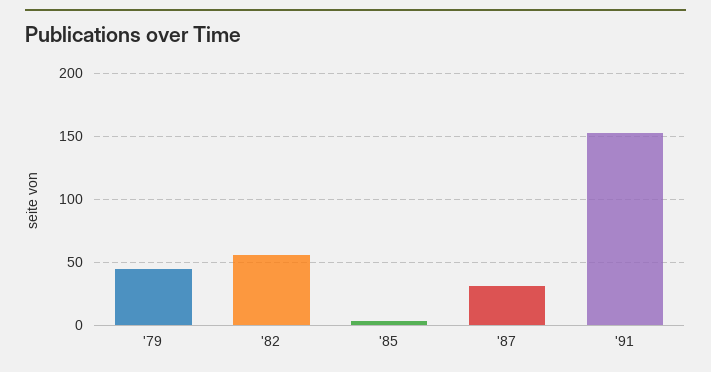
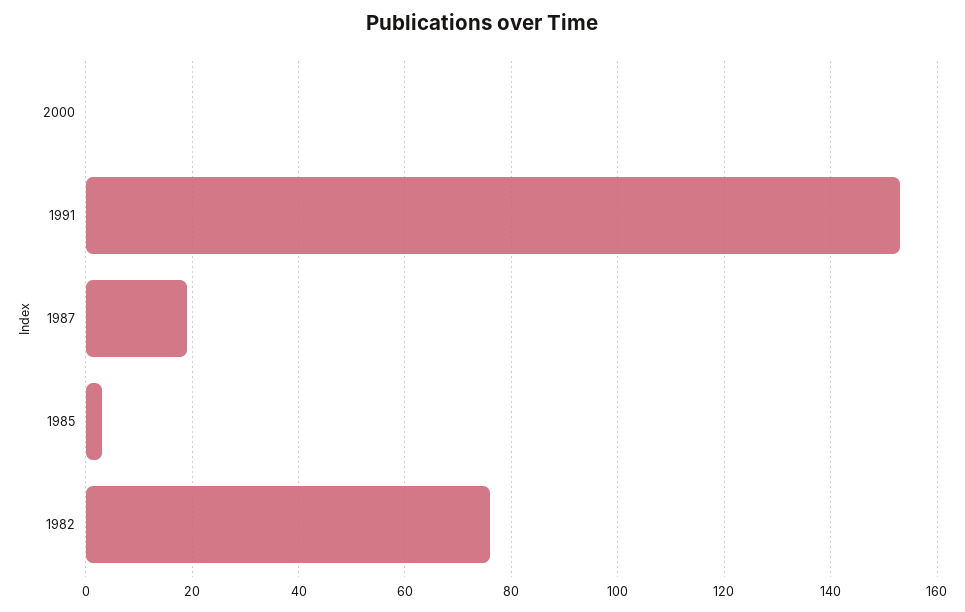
'79: 45 -> none
'82: 55 -> 75
'87: 30 -> 20
2000: none -> 0

